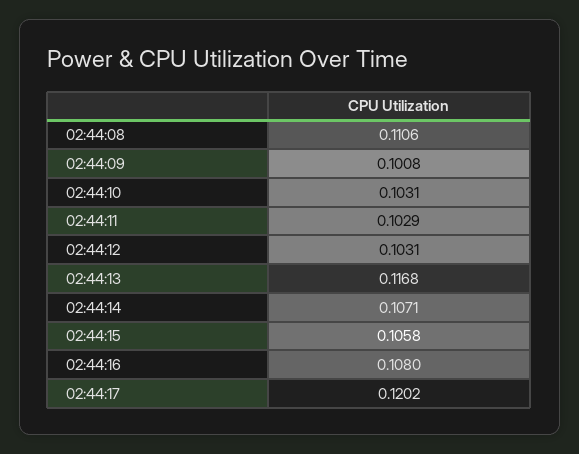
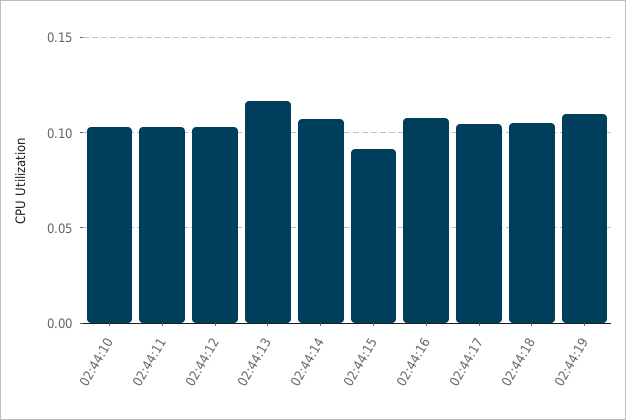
02:44:08: 0.1106 -> none
02:44:09: 0.1008 -> none
02:44:15: 0.1058 -> 0.09
02:44:17: 0.1202 -> 0.105
02:44:18: none -> 0.105
02:44:19: none -> 0.11

